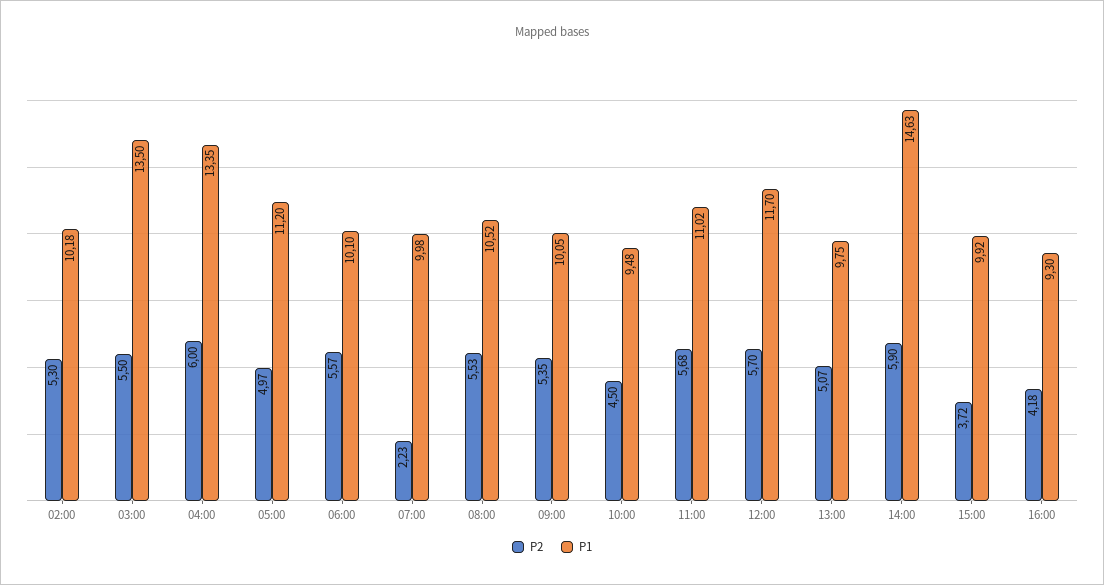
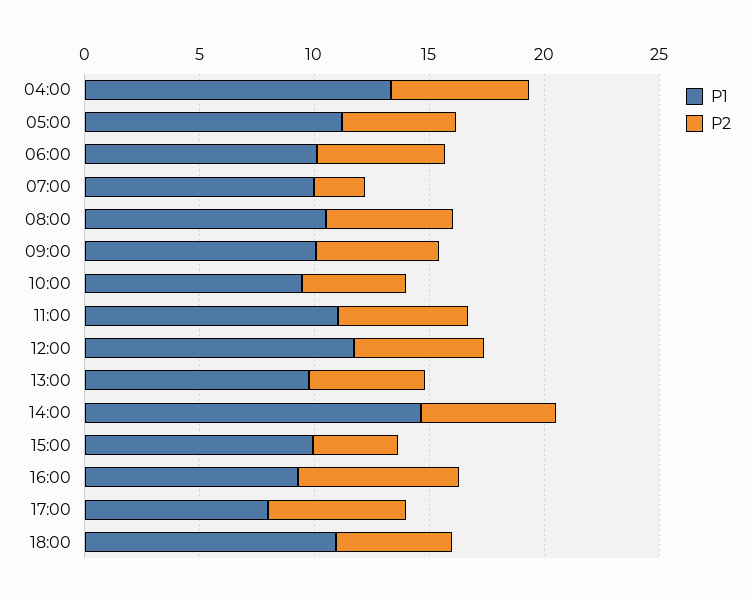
P2, 02:00: 5.3 -> none
P1, 02:00: 10.18 -> none
P2, 03:00: 5.5 -> none
P1, 03:00: 13.5 -> none
P2, 16:00: 4.18 -> 7
P1, 17:00: none -> 8
P2, 17:00: none -> 6
P1, 18:00: none -> 11
P2, 18:00: none -> 5

